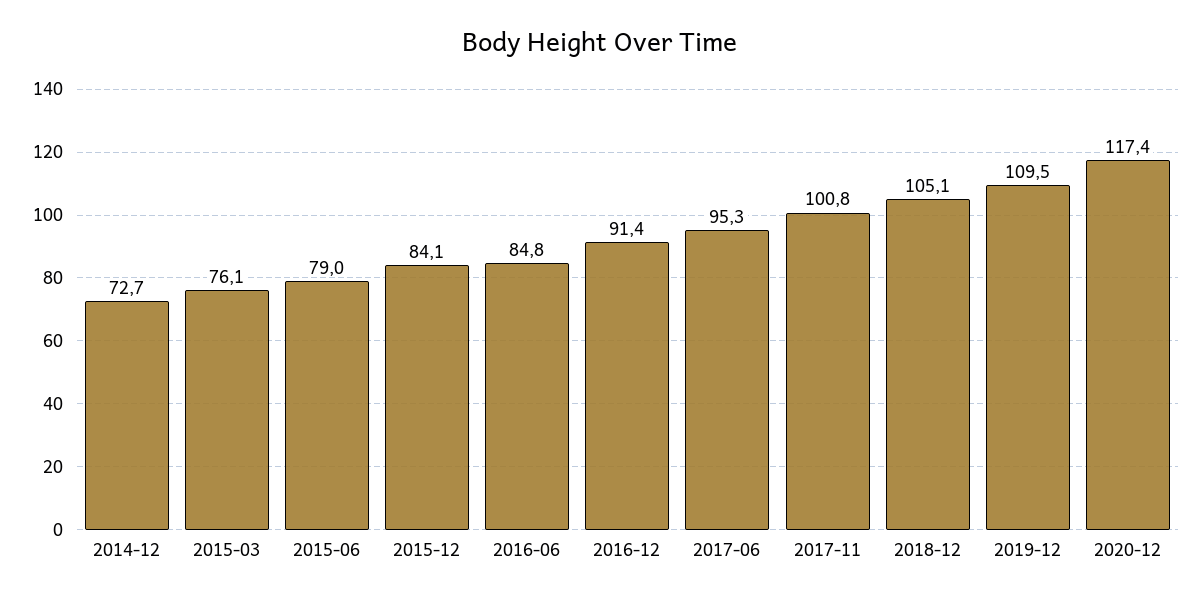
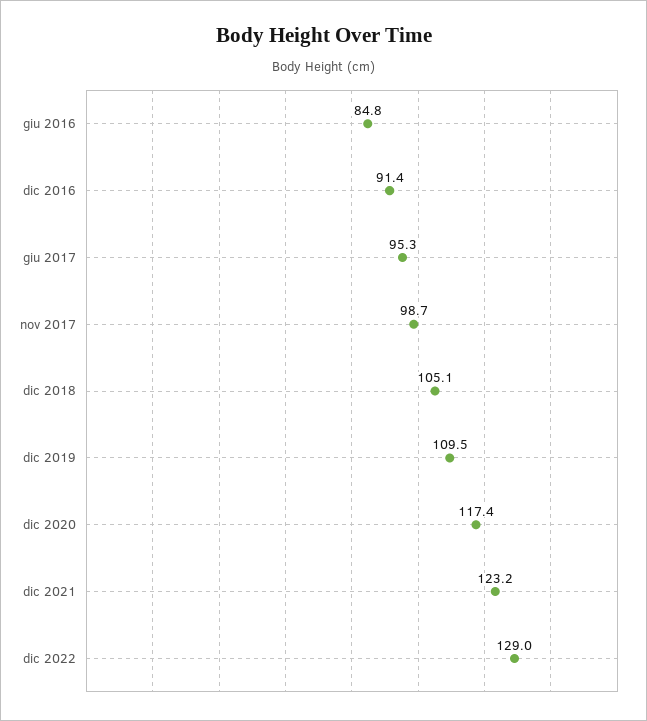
2014-12: 72.7 -> none
2015-03: 76.1 -> none
2015-06: 79 -> none
2015-12: 84.1 -> none
2017-11: 100.8 -> 98.7
dic 2021: none -> 123.2
dic 2022: none -> 129

